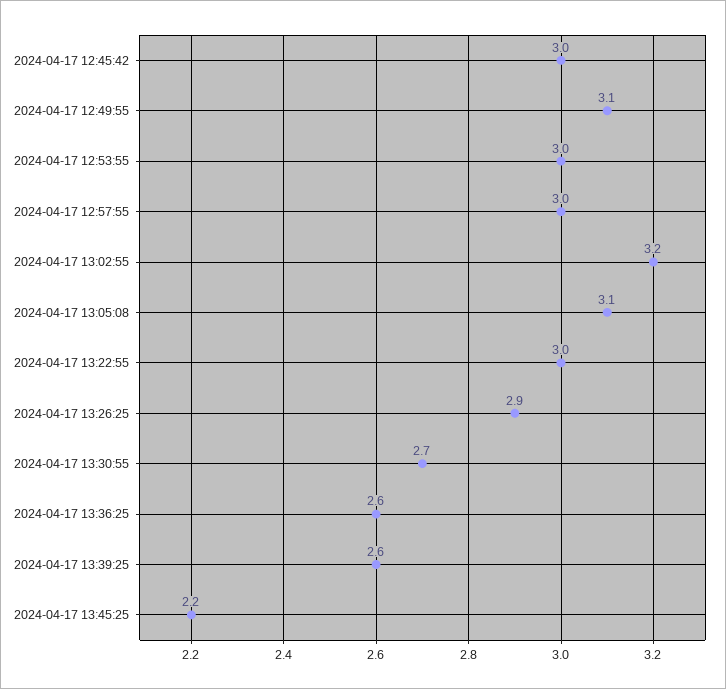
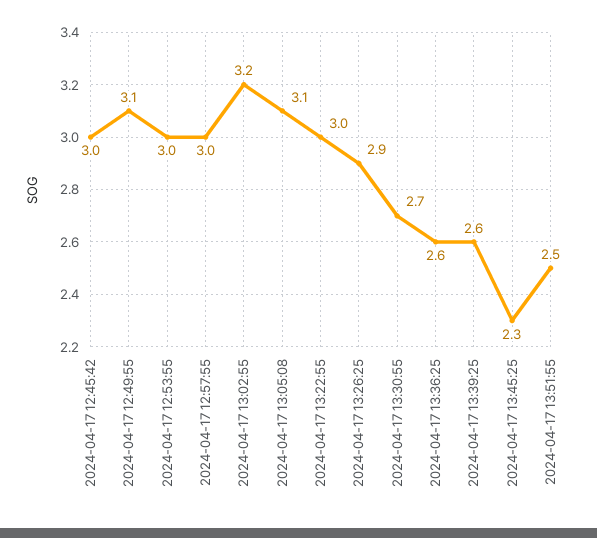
2024-04-17 13:45:25: 2.2 -> 2.3
2024-04-17 13:51:55: none -> 2.5

